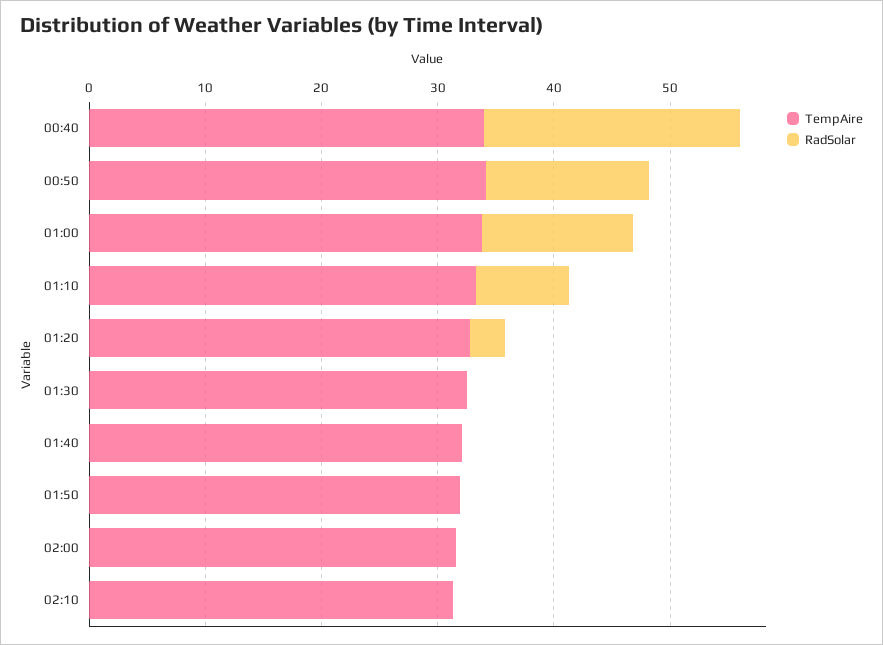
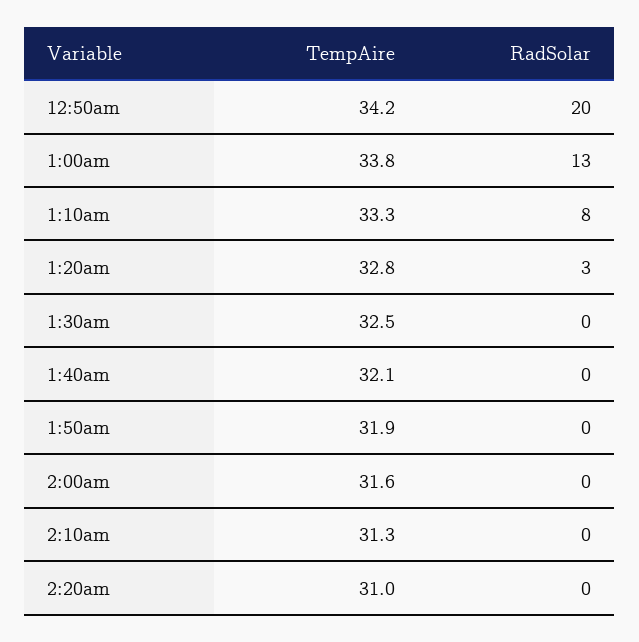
TempAire, 00:40: 34 -> none
RadSolar, 00:40: 22 -> none
RadSolar, 00:50: 14 -> 20
TempAire, 2:20am: none -> 31
RadSolar, 2:20am: none -> 0

